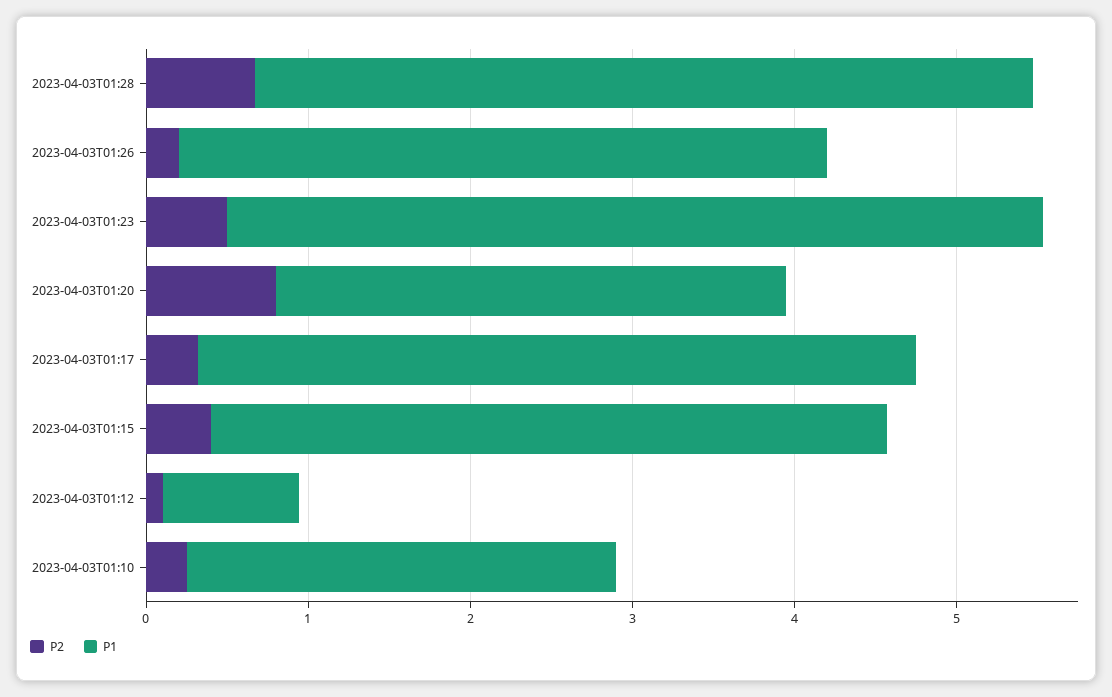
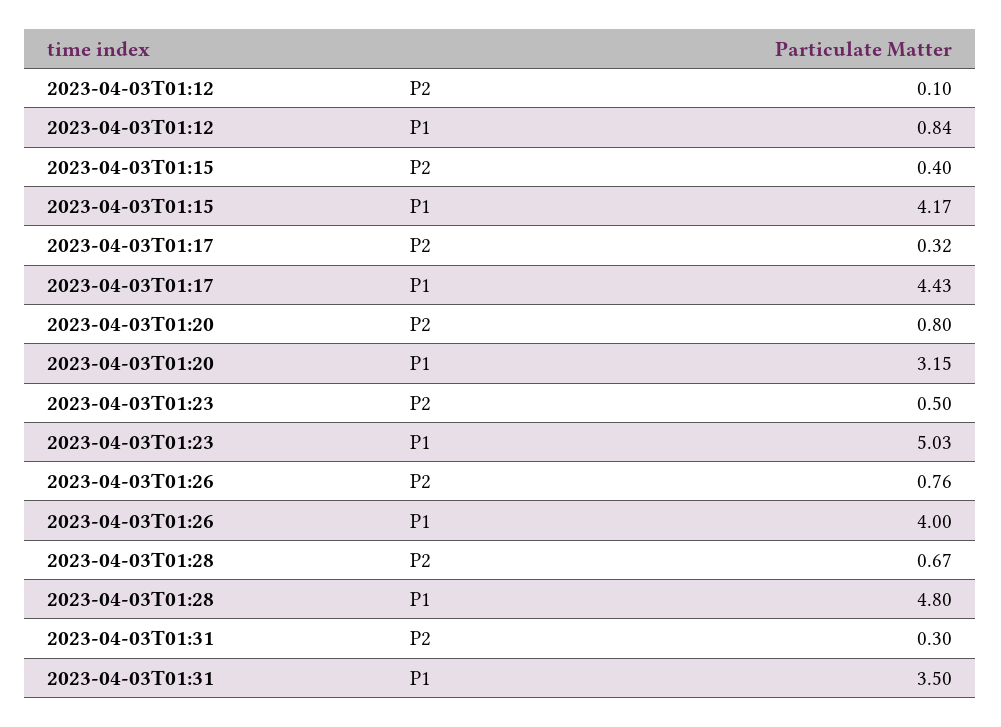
P2, 2023-04-03T01:26: 0.2 -> 0.76
P2, 2023-04-03T01:10: 0.2 -> none
P1, 2023-04-03T01:10: 2.6 -> none
P2, 2023-04-03T01:31: none -> 0.3
P1, 2023-04-03T01:31: none -> 3.5

